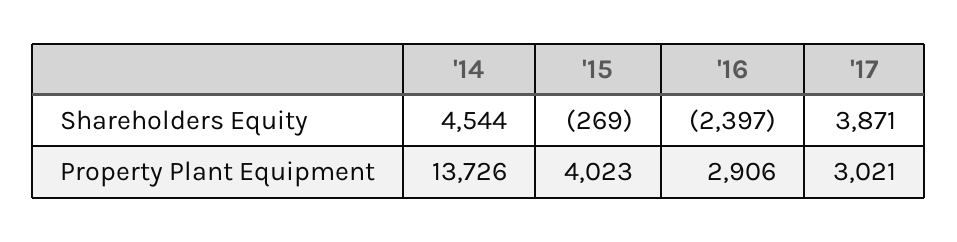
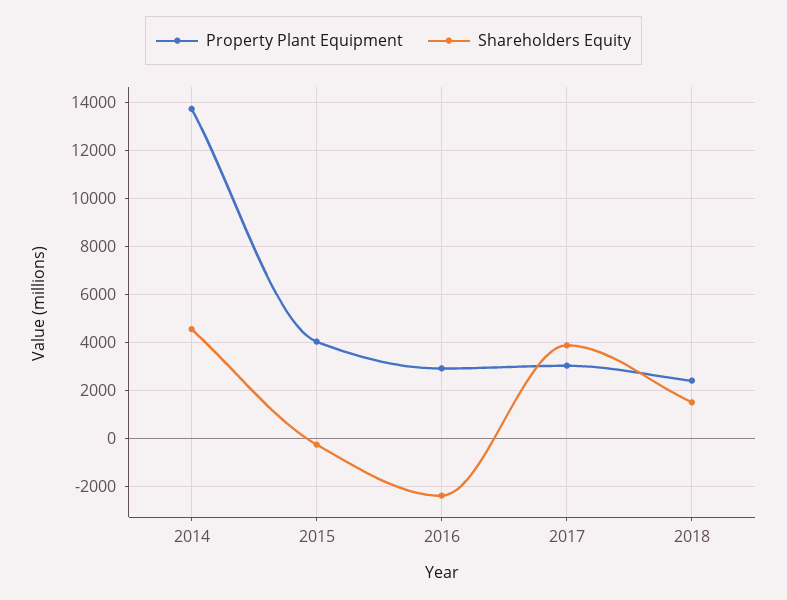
Property Plant Equipment, 2018: none -> 2500
Shareholders Equity, 2018: none -> 1500

